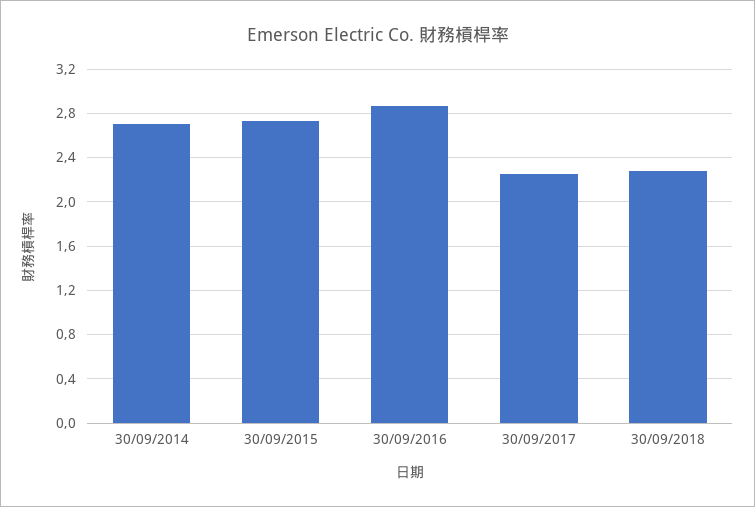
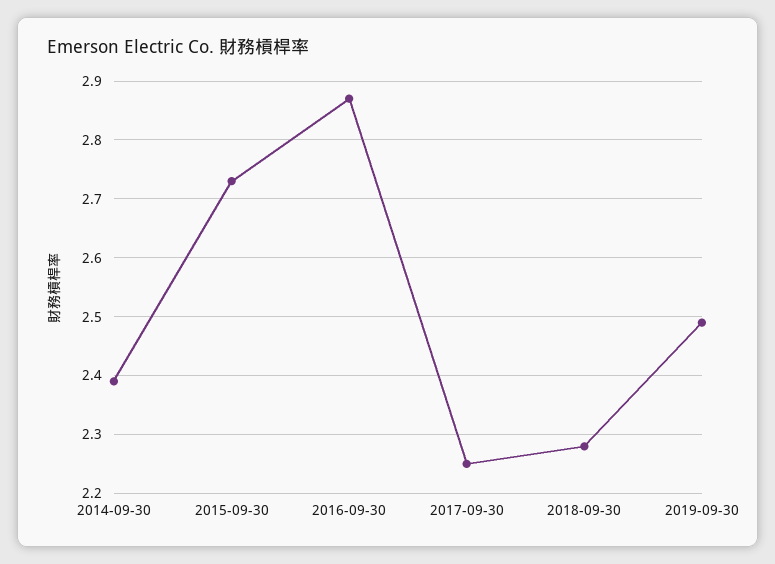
30/09/2014: 2.7 -> 2.4
2019-09-30: none -> 2.5

